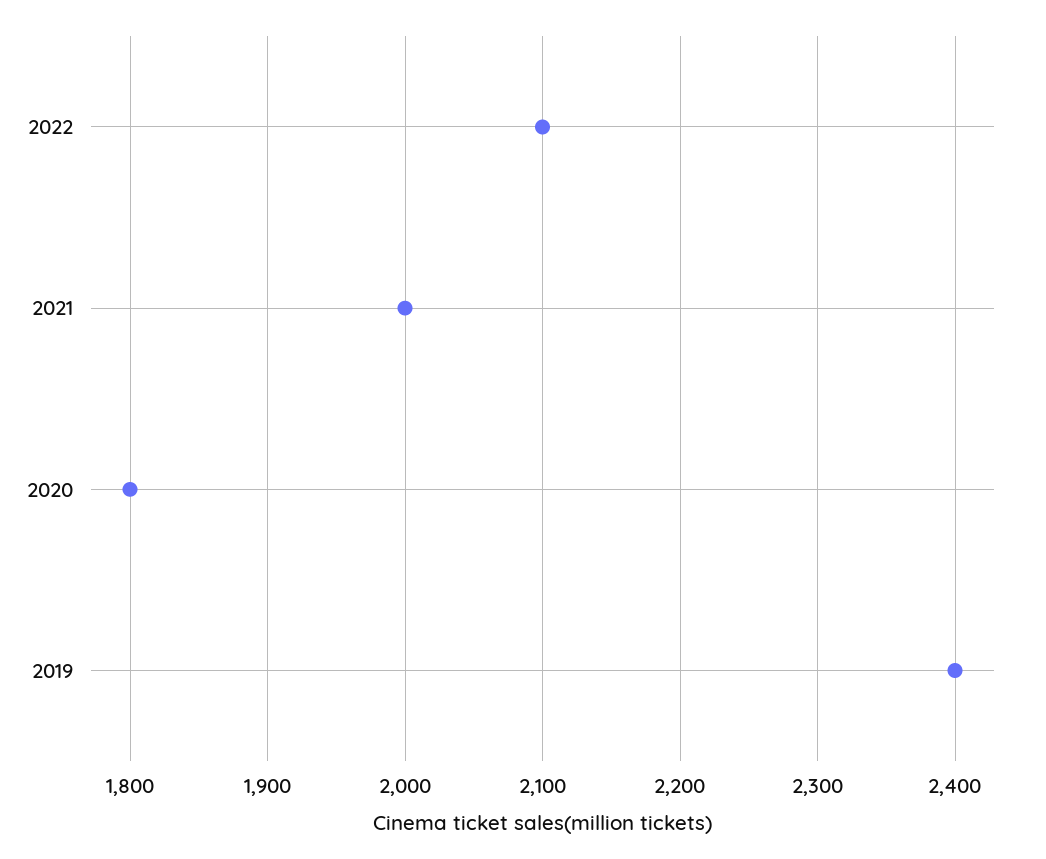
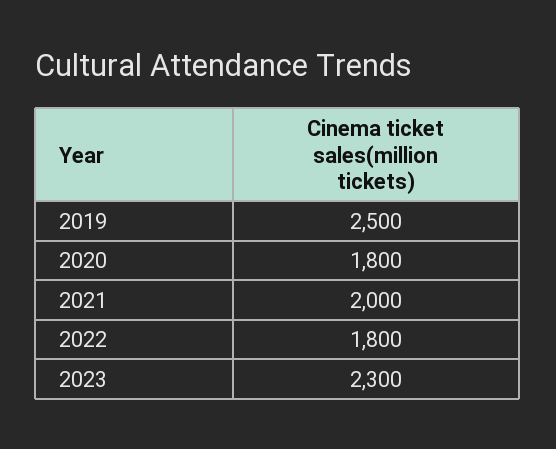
2022: 2100 -> 1800
2019: 2400 -> 2500
2023: none -> 2300

